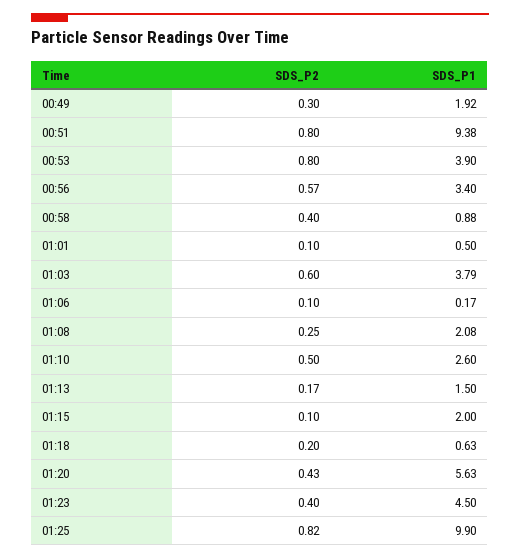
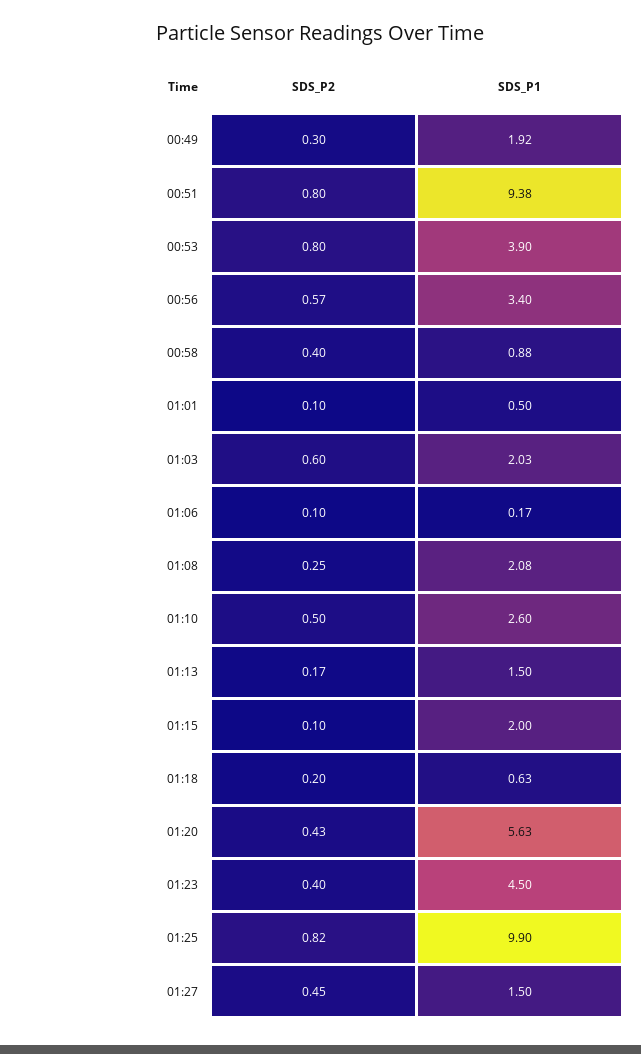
SDS_P1, 01:03: 3.79 -> 2.03
SDS_P2, 01:27: none -> 0.45
SDS_P1, 01:27: none -> 1.5

